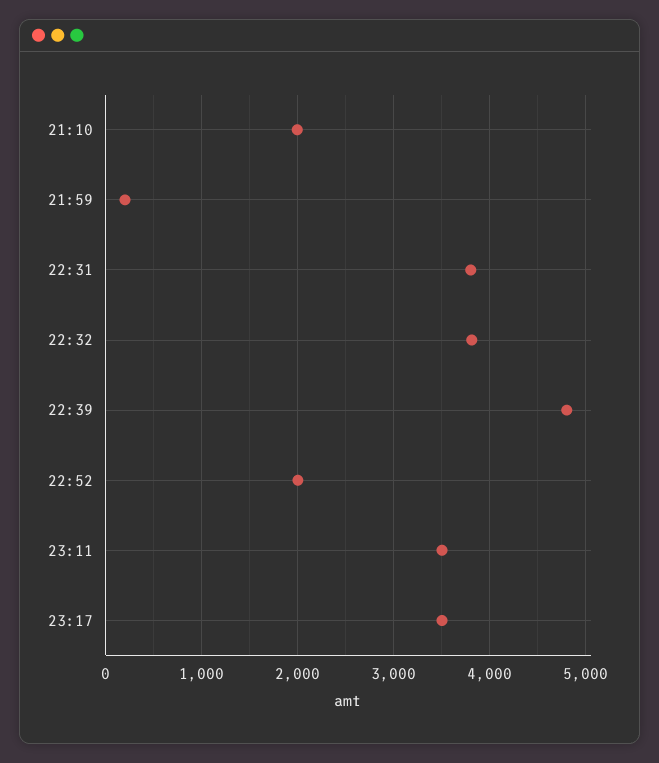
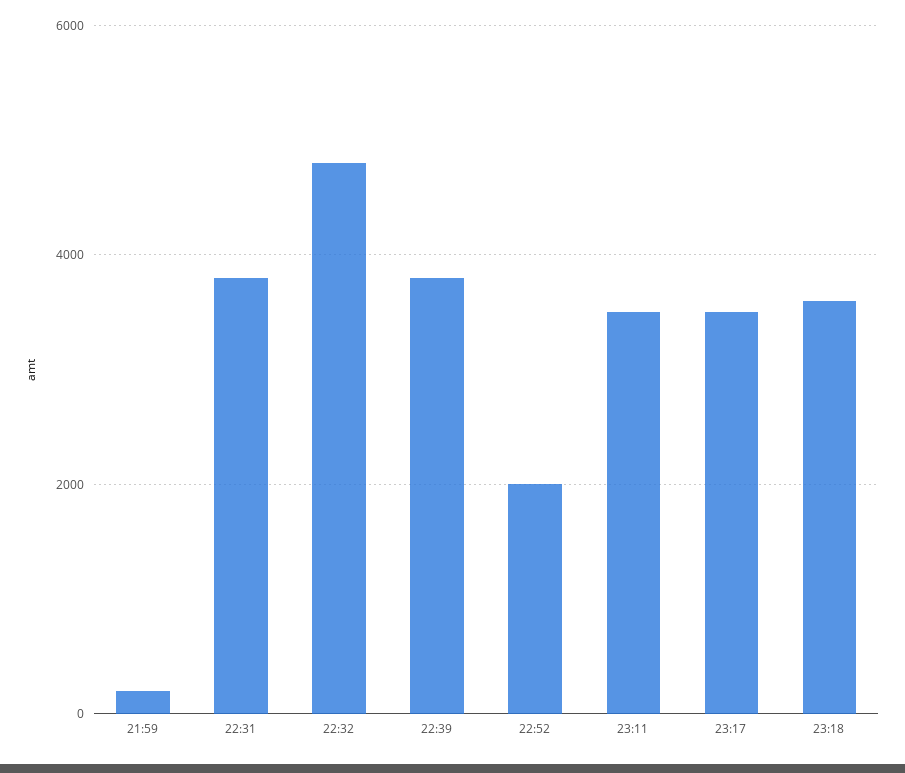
21:10: 2000 -> none
22:32: 3800 -> 4800
22:39: 4800 -> 3800
23:18: none -> 3600

